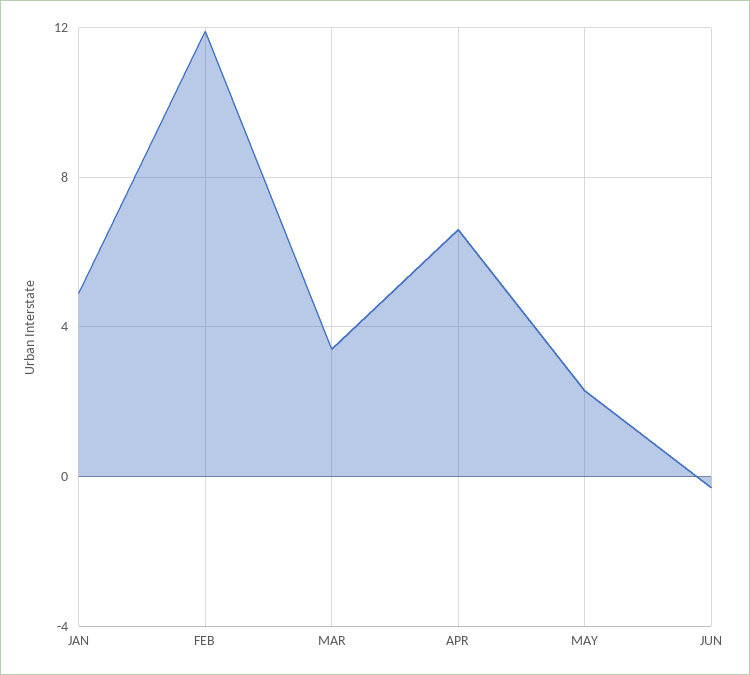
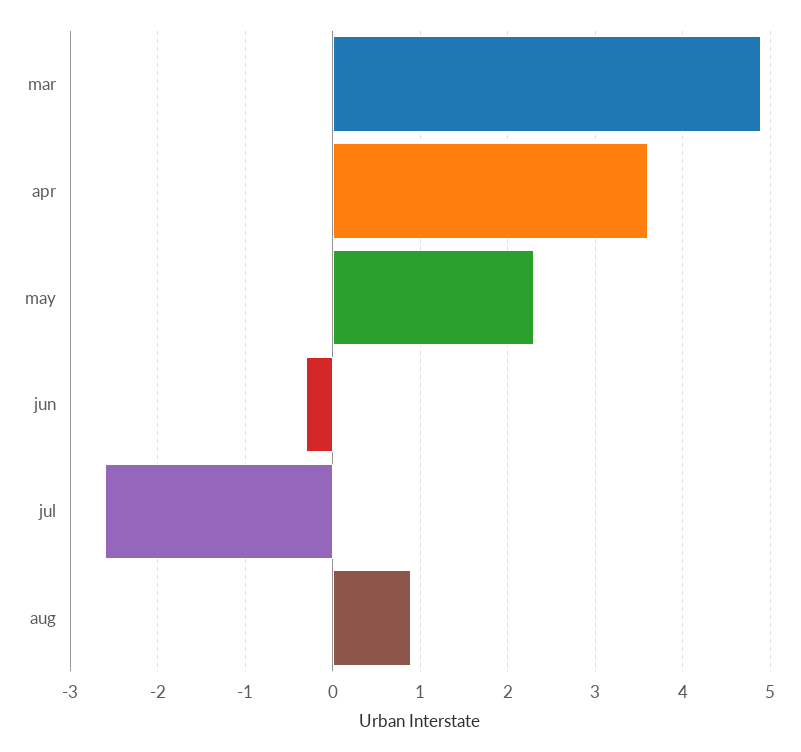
JAN: 5 -> none
FEB: 12 -> none
MAR: 3.5 -> 4.9
APR: 6.5 -> 3.6
jul: none -> -2.6
aug: none -> 0.9

